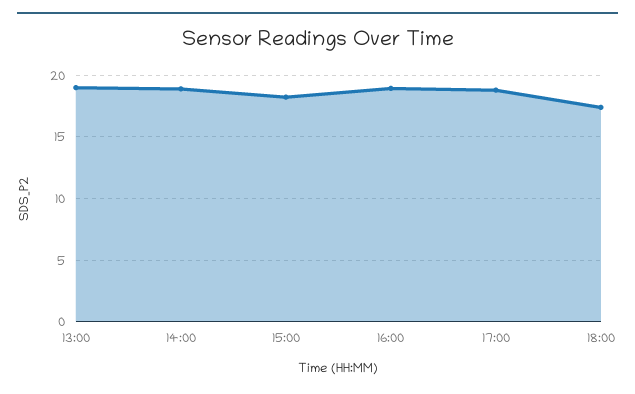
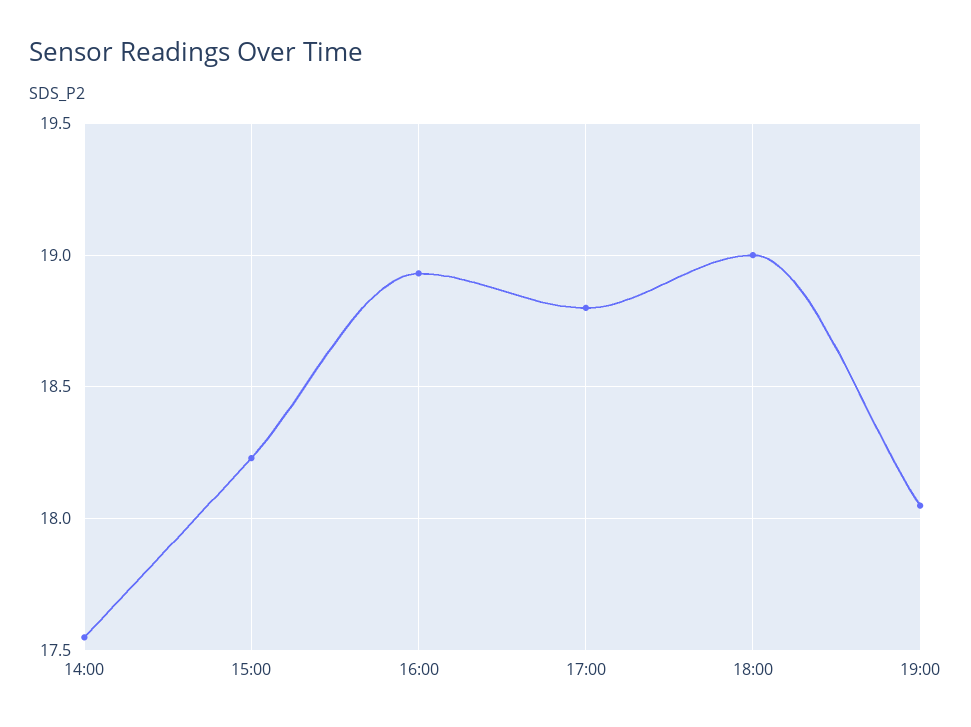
13:00: 19 -> none
14:00: 19 -> 17.55
18:00: 17.5 -> 19
19:00: none -> 18.05

